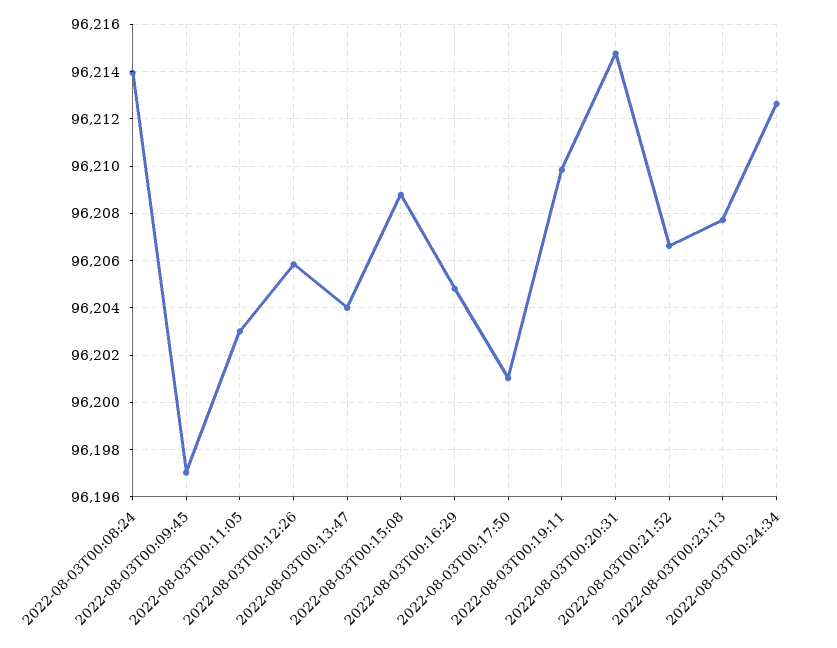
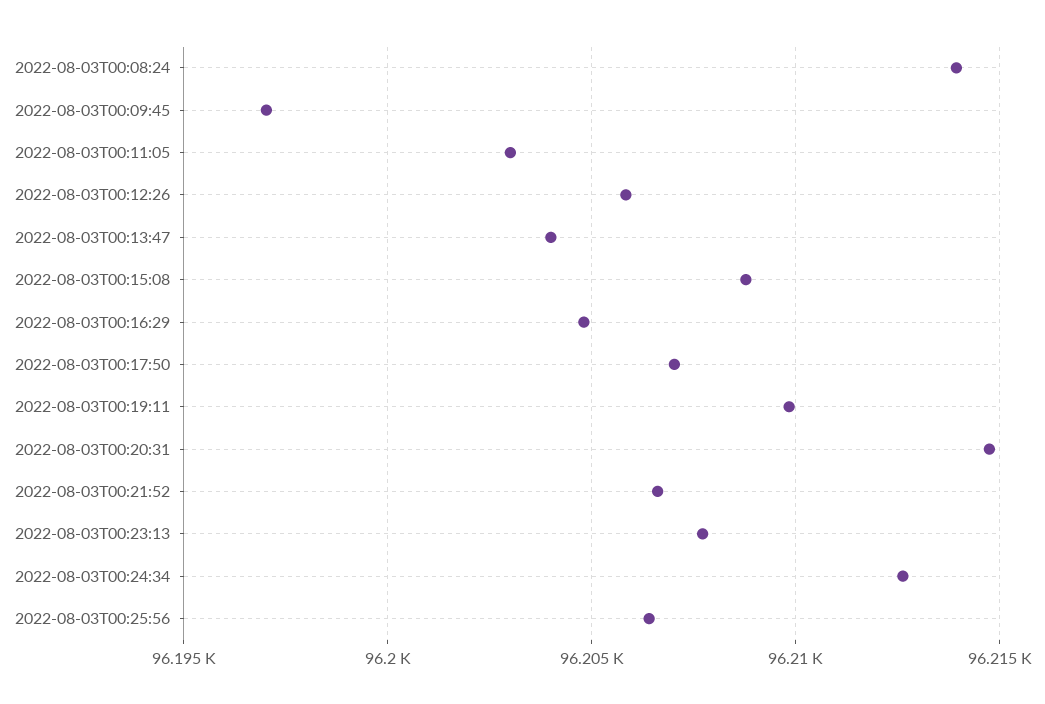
2022-08-03T00:17:50: 96201 -> 96207
2022-08-03T00:25:56: none -> 96206.5

